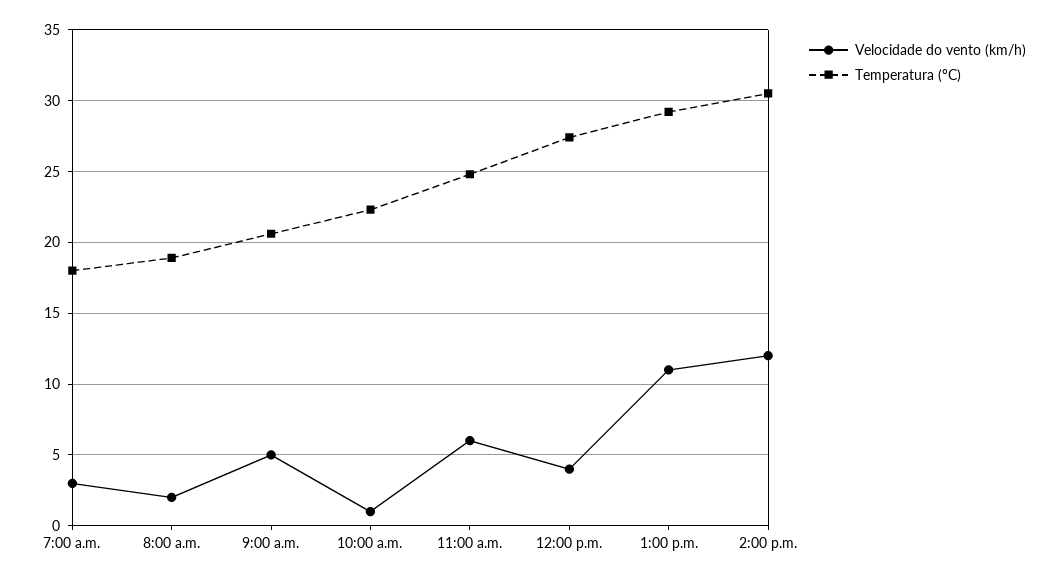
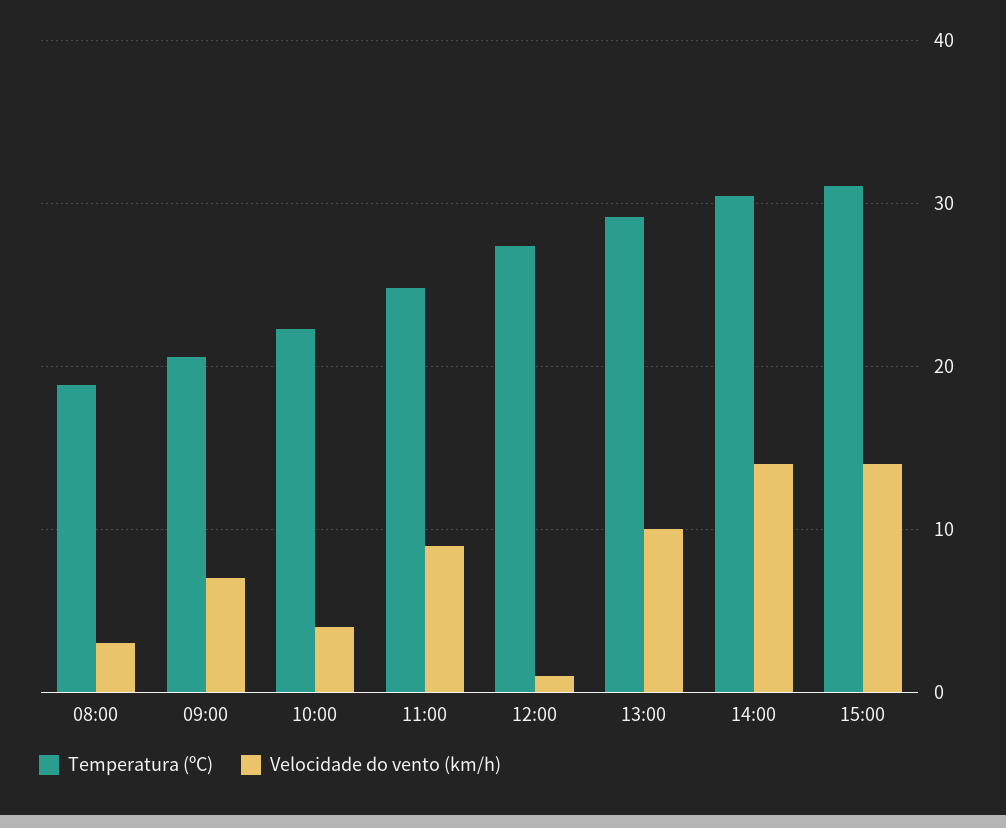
Velocidade do vento (km/h), 7:00 a.m.: 3 -> none
Temperatura (ºC), 7:00 a.m.: 18 -> none
Velocidade do vento (km/h), 8:00 a.m.: 2 -> 3
Velocidade do vento (km/h), 9:00 a.m.: 5 -> 7
Velocidade do vento (km/h), 10:00 a.m.: 1 -> 4
Velocidade do vento (km/h), 11:00 a.m.: 6 -> 9
Velocidade do vento (km/h), 12:00 p.m.: 4 -> 1
Velocidade do vento (km/h), 1:00 p.m.: 11 -> 10
Velocidade do vento (km/h), 2:00 p.m.: 12 -> 14
Temperatura (ºC), 15:00: none -> 31
Velocidade do vento (km/h), 15:00: none -> 14

